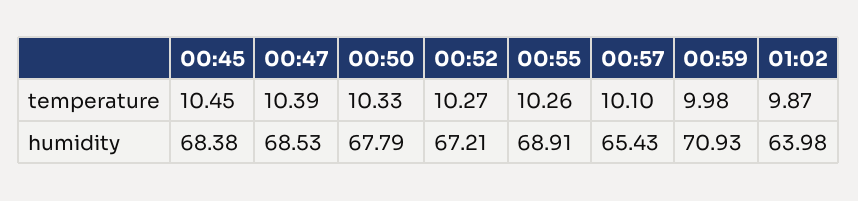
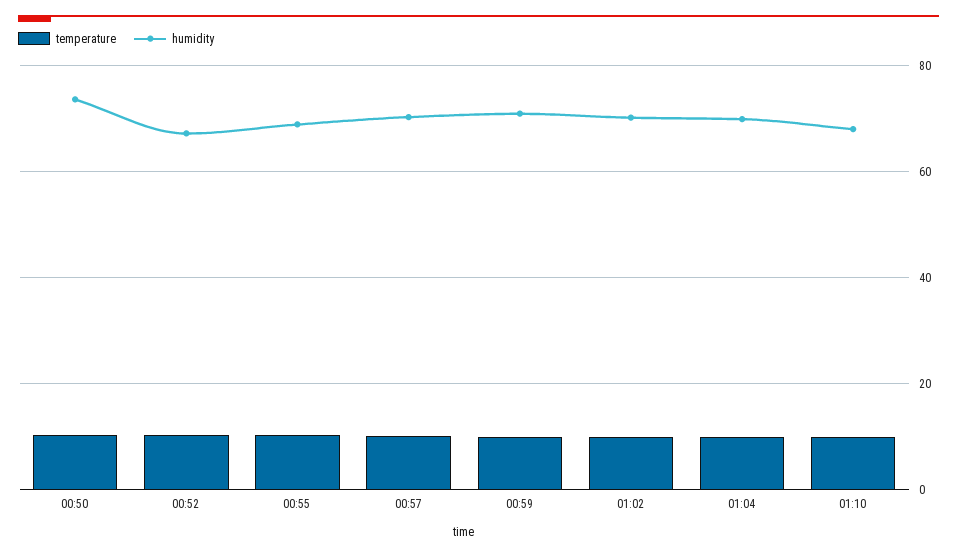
temperature, 00:45: 10.45 -> none
temperature, 00:47: 10.39 -> none
humidity, 00:45: 68.38 -> none
humidity, 00:47: 68.53 -> none
humidity, 00:50: 67.79 -> 74
humidity, 00:57: 65.43 -> 70
humidity, 01:02: 63.98 -> 70
temperature, 01:04: none -> 10
humidity, 01:04: none -> 70
temperature, 01:10: none -> 10
humidity, 01:10: none -> 68

